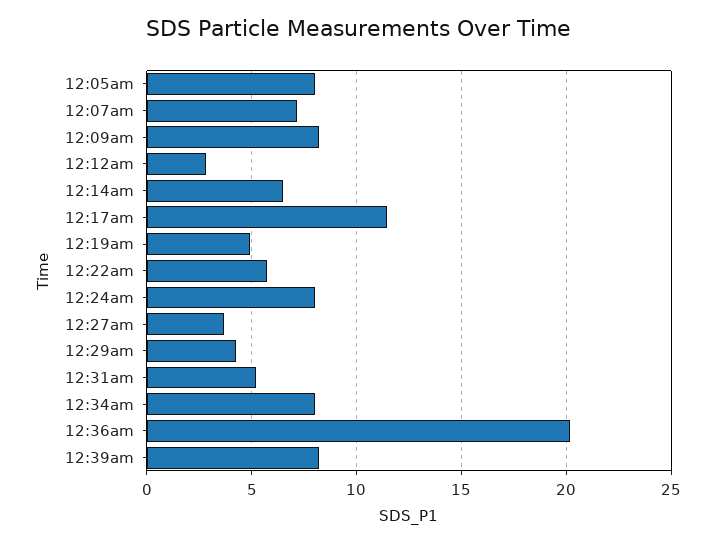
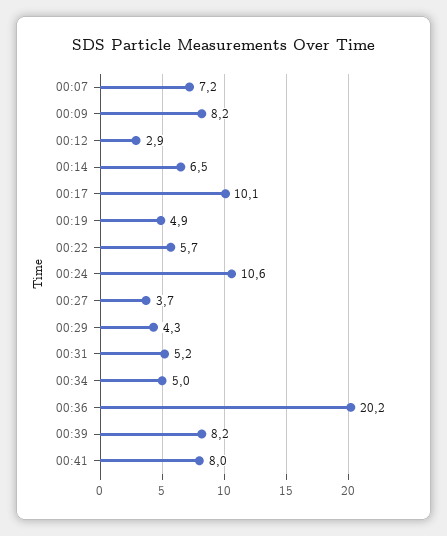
12:05am: 8 -> none
12:17am: 11.5 -> 10.1
12:24am: 8 -> 10.6
12:34am: 8 -> 5
00:41: none -> 8

